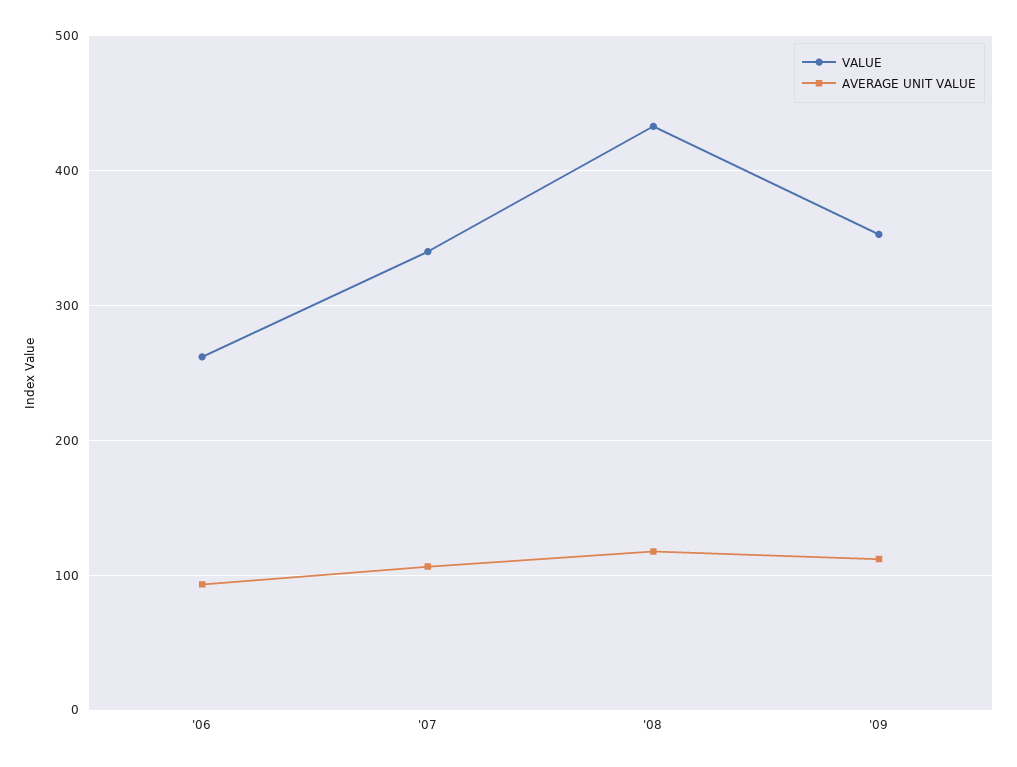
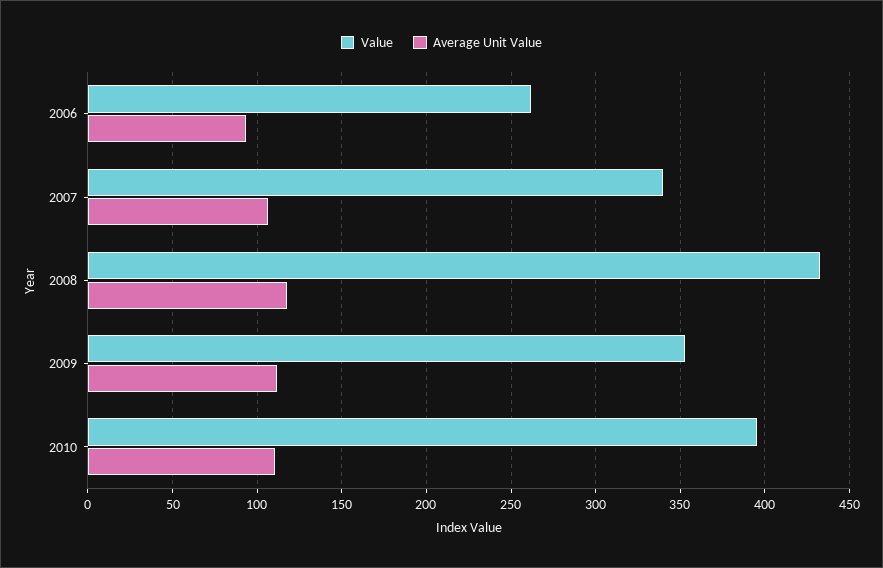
VALUE, 2010: none -> 395
AVERAGE UNIT VALUE, 2010: none -> 110

